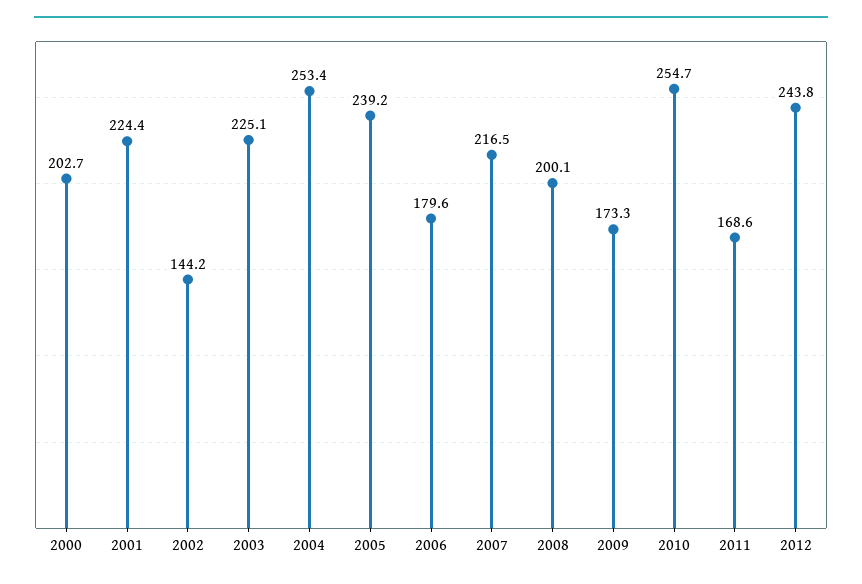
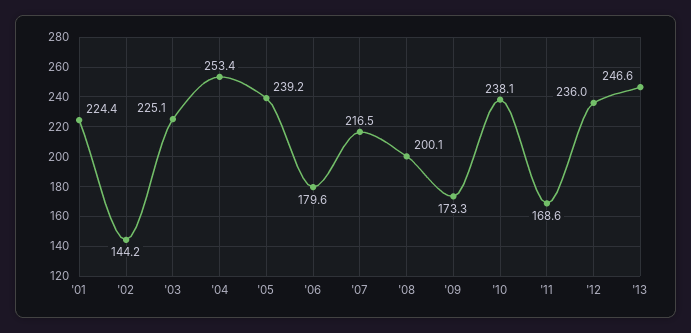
2000: 202.7 -> none
2010: 254.7 -> 238.1
2012: 243.8 -> 236
'13: none -> 246.6

